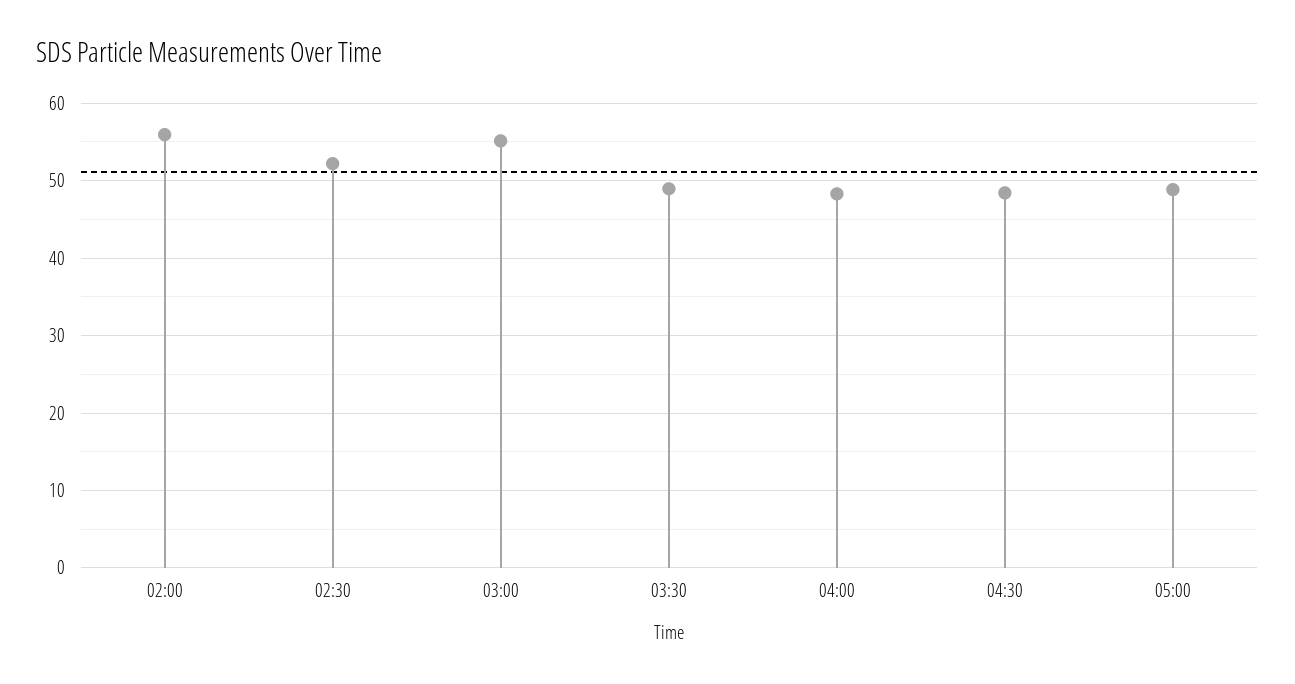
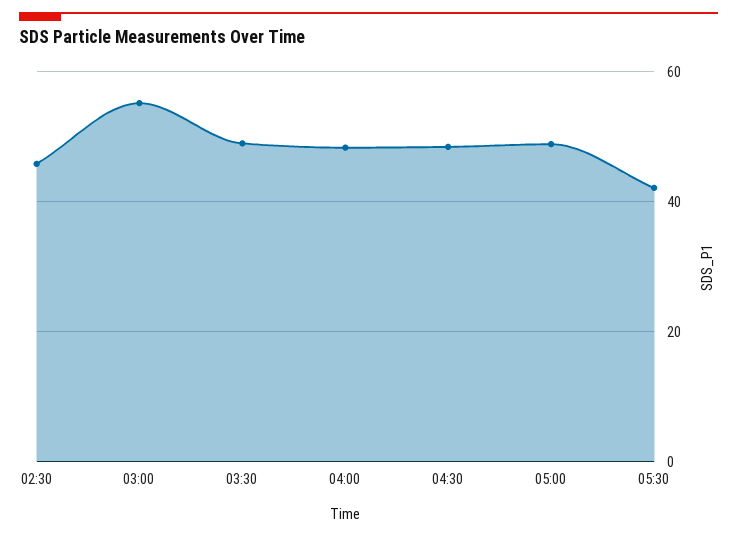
02:00: 56 -> none
02:30: 52 -> 46
05:30: none -> 42

